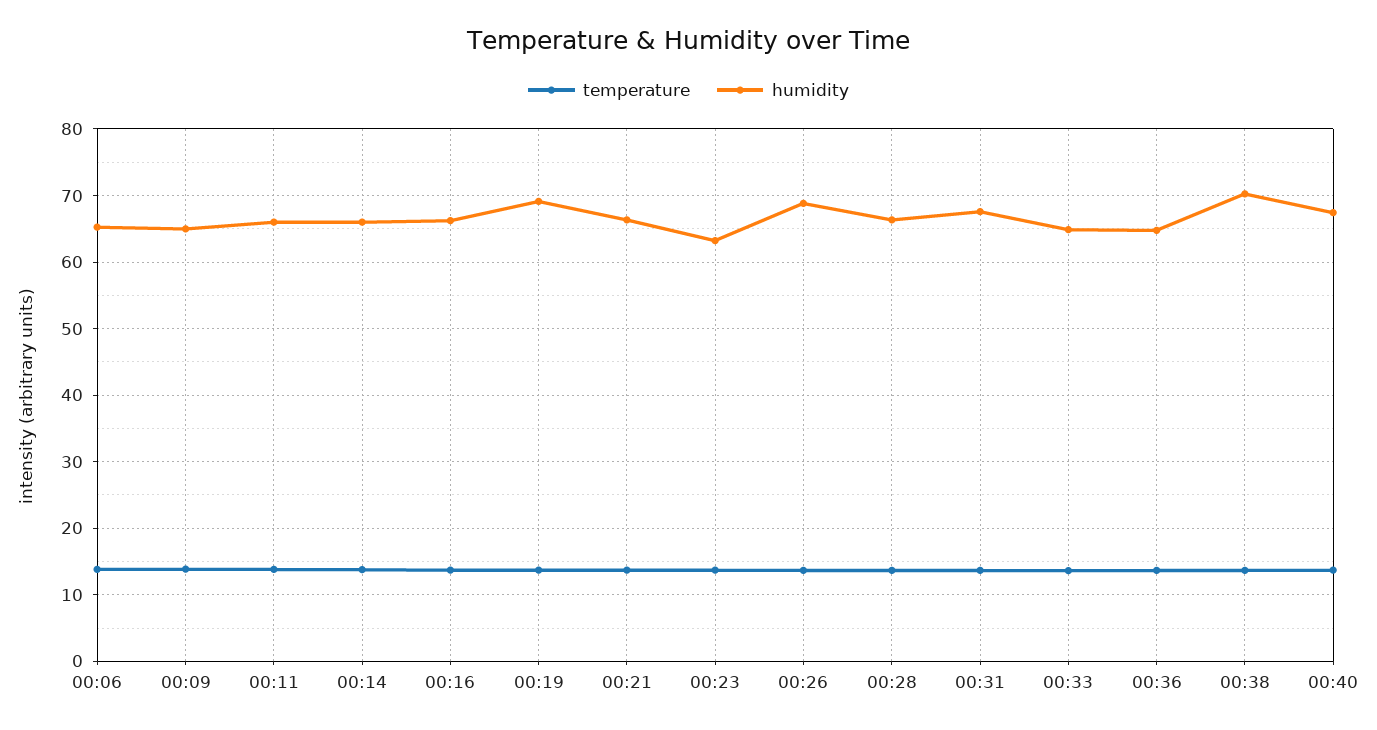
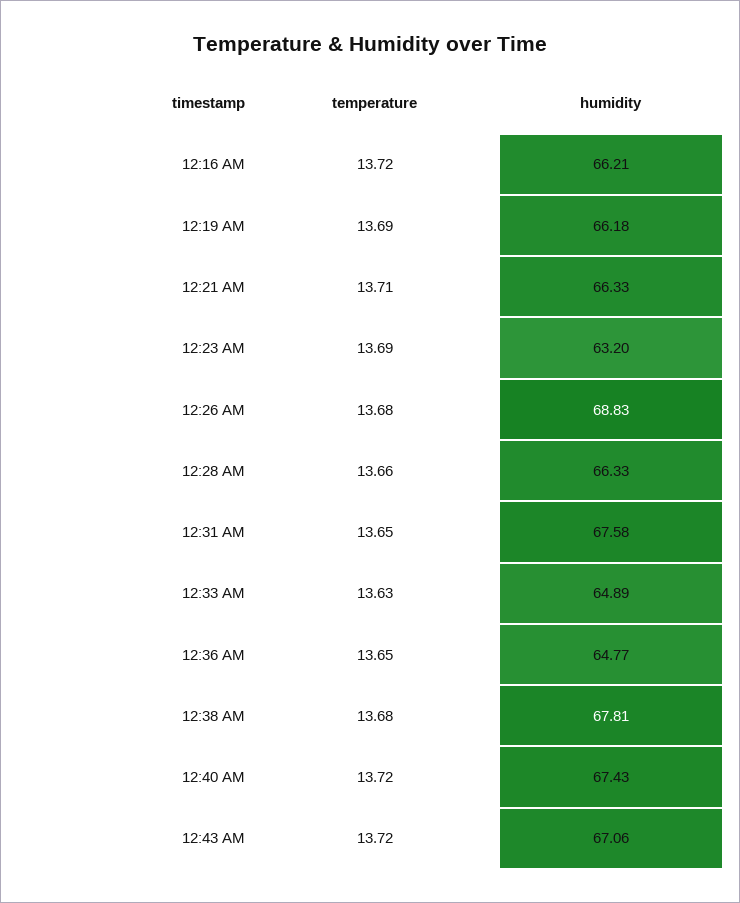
temperature, 00:06: 14 -> none
humidity, 00:06: 65 -> none
temperature, 00:09: 14 -> none
humidity, 00:09: 65 -> none
temperature, 00:11: 14 -> none
humidity, 00:11: 66 -> none
temperature, 00:14: 14 -> none
humidity, 00:14: 66 -> none
humidity, 00:19: 69 -> 66.18
humidity, 00:38: 70 -> 67.81
temperature, 12:43 AM: none -> 13.72
humidity, 12:43 AM: none -> 67.06

